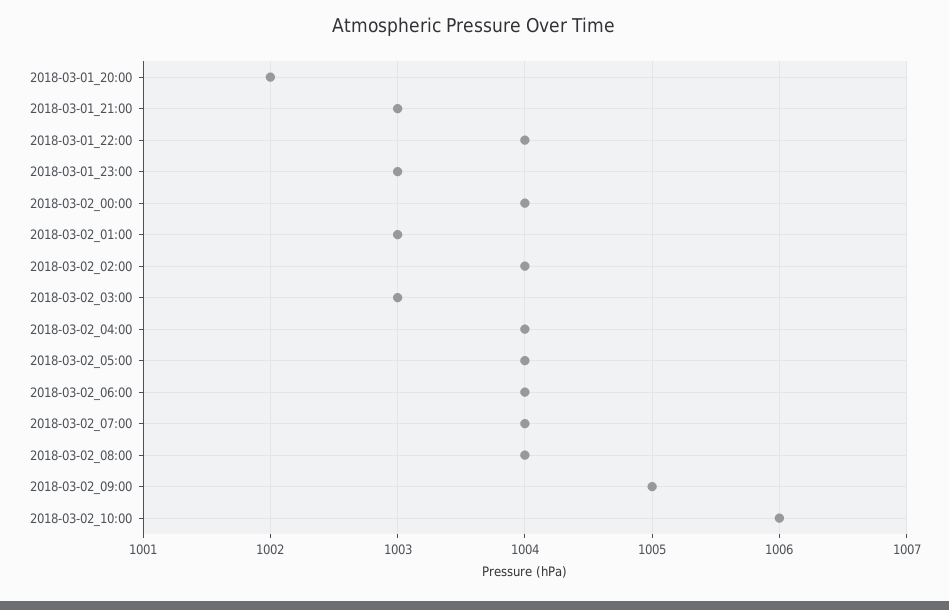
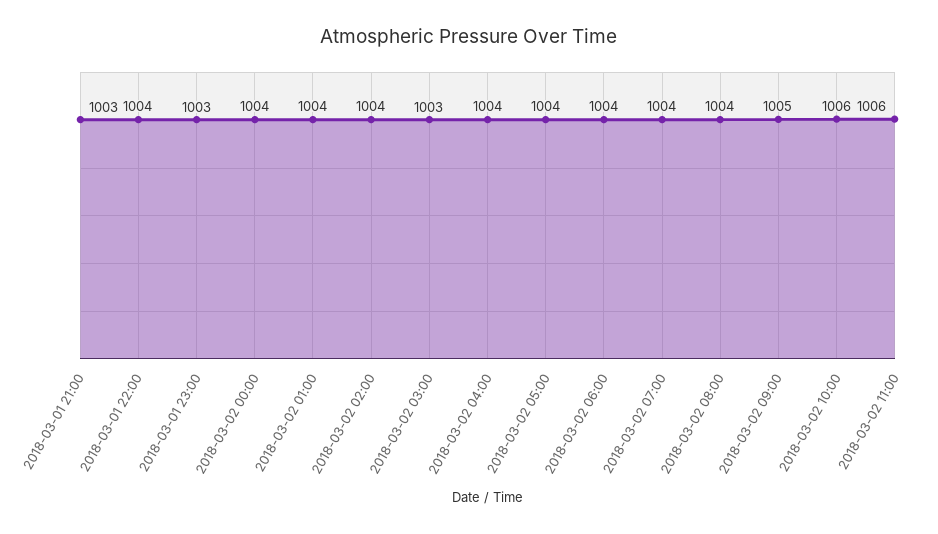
2018-03-01_20:00: 1002 -> none
2018-03-02_01:00: 1003 -> 1004
2018-03-02 11:00: none -> 1006

